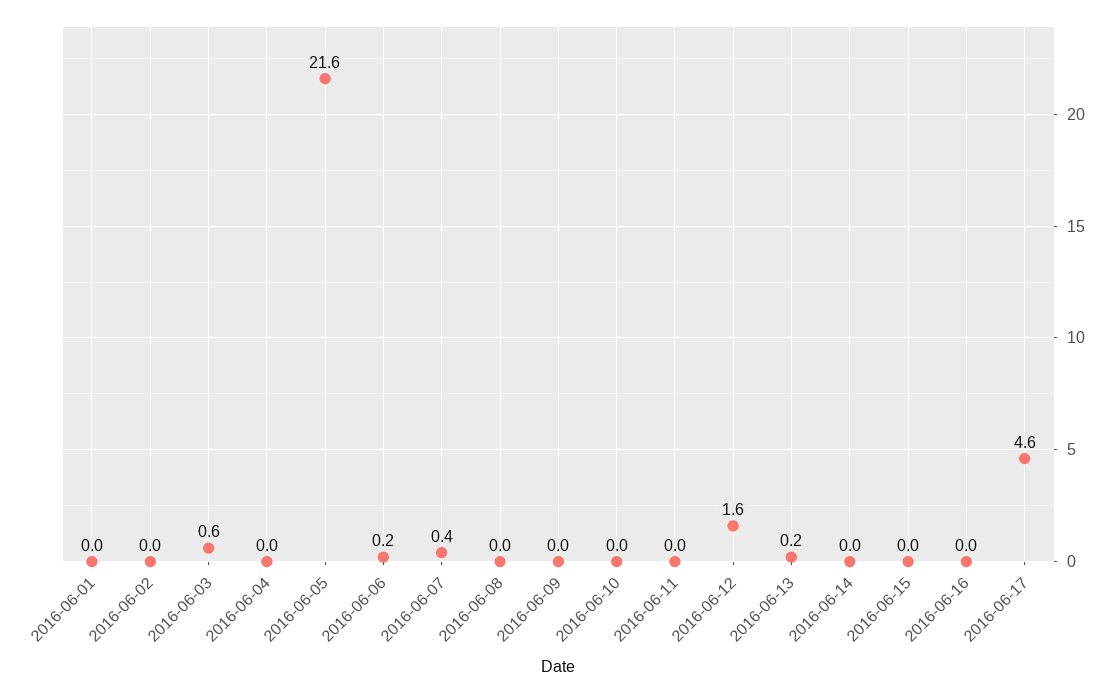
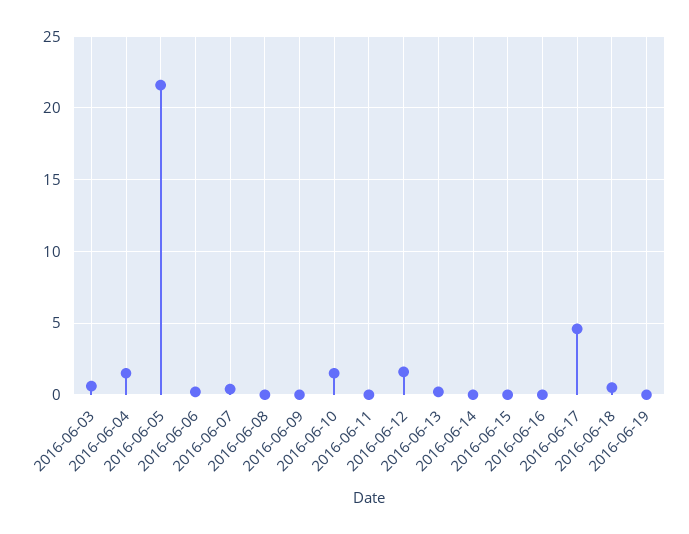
2016-06-01: 0 -> none
2016-06-02: 0 -> none
2016-06-04: 0 -> 1.5
2016-06-10: 0 -> 1.5
2016-06-18: none -> 0.5
2016-06-19: none -> 0

